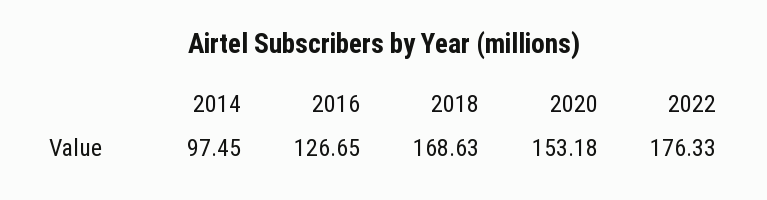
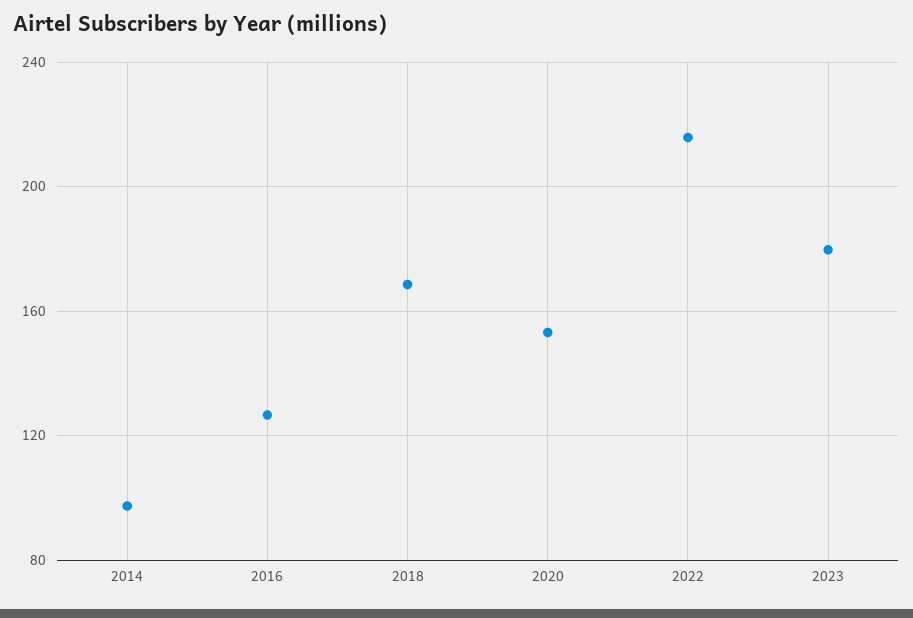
2022: 176.33 -> 215
2023: none -> 180

